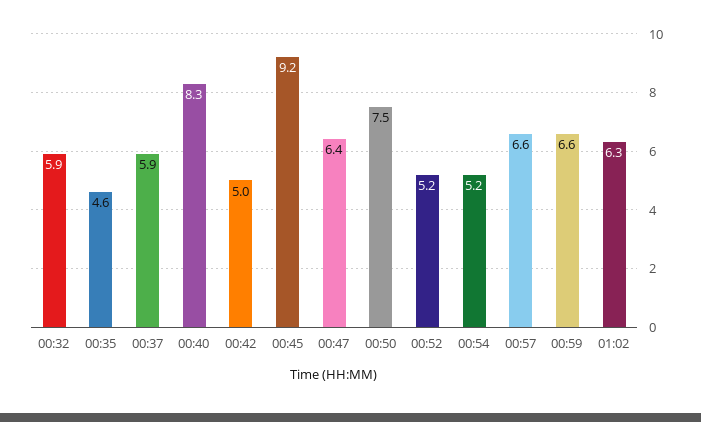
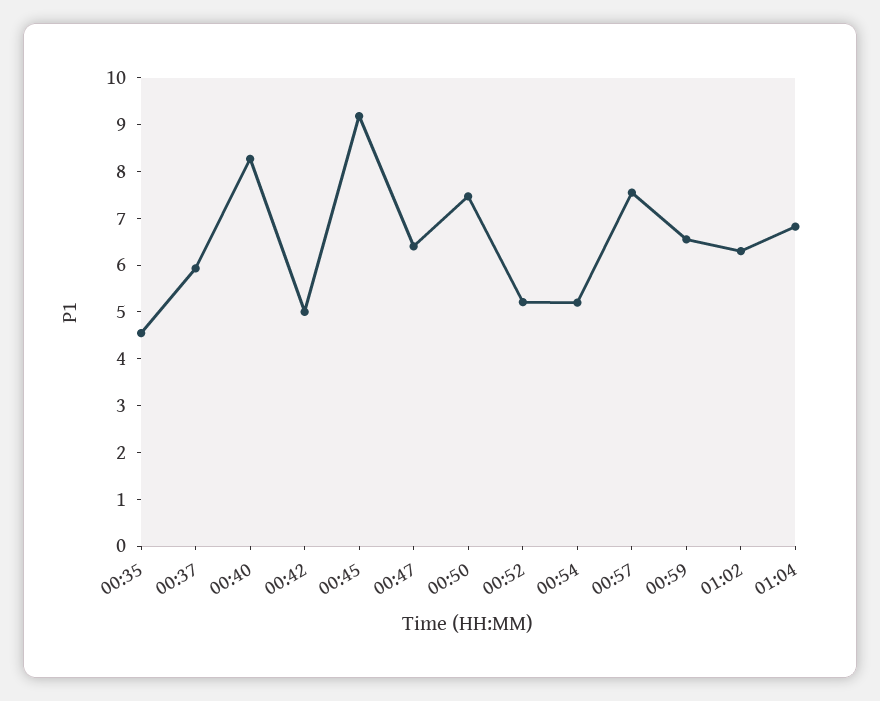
00:32: 5.9 -> none
00:57: 6.6 -> 7.6
01:04: none -> 6.8

